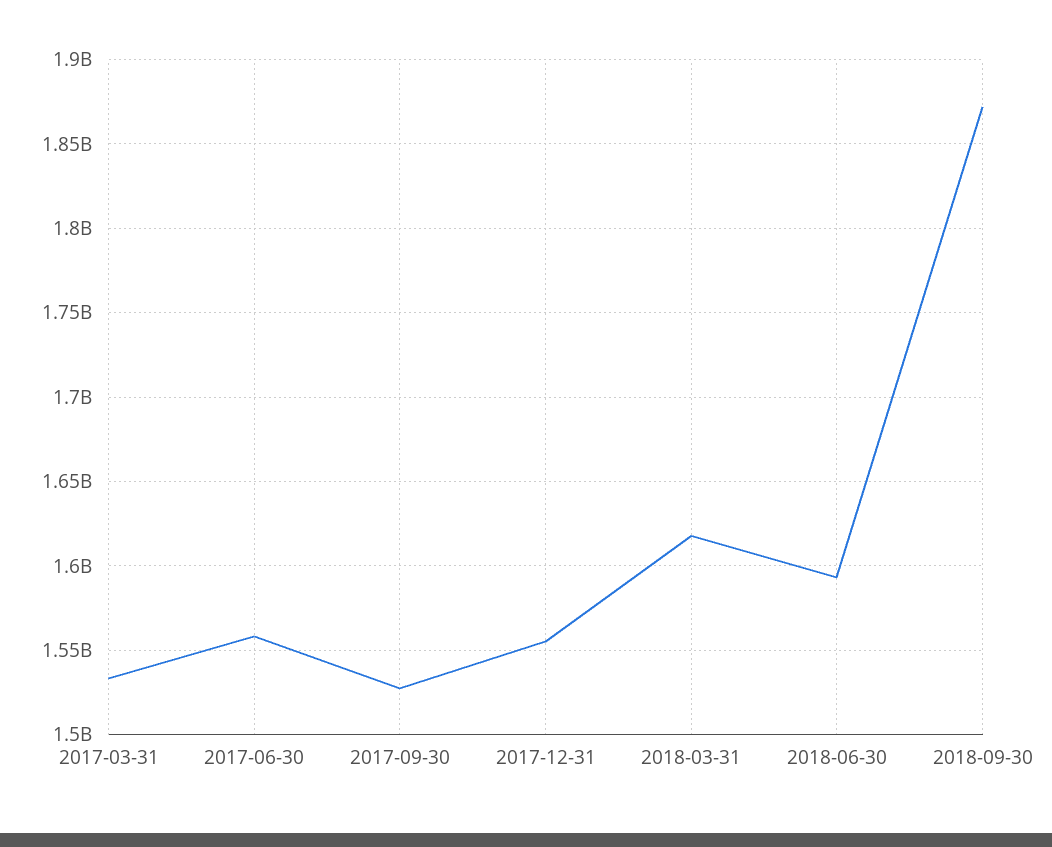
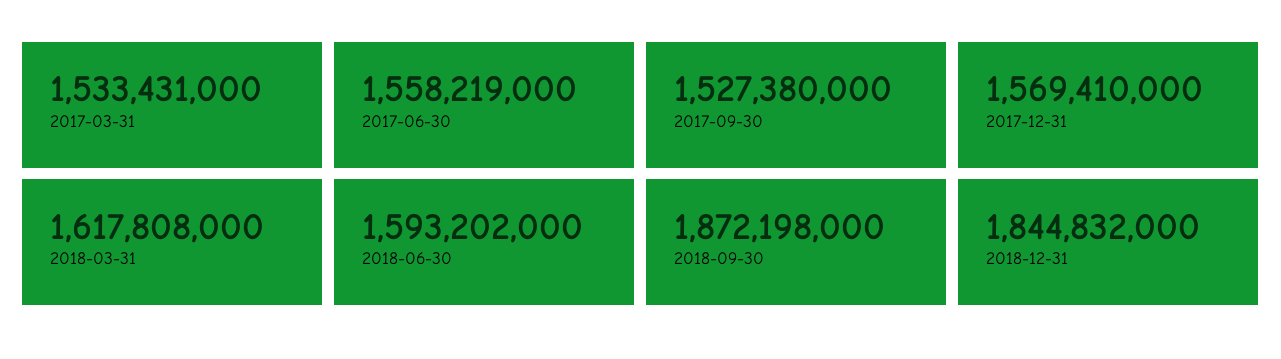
2017-12-31: 1555000000 -> 1569410000
2018-12-31: none -> 1844832000

